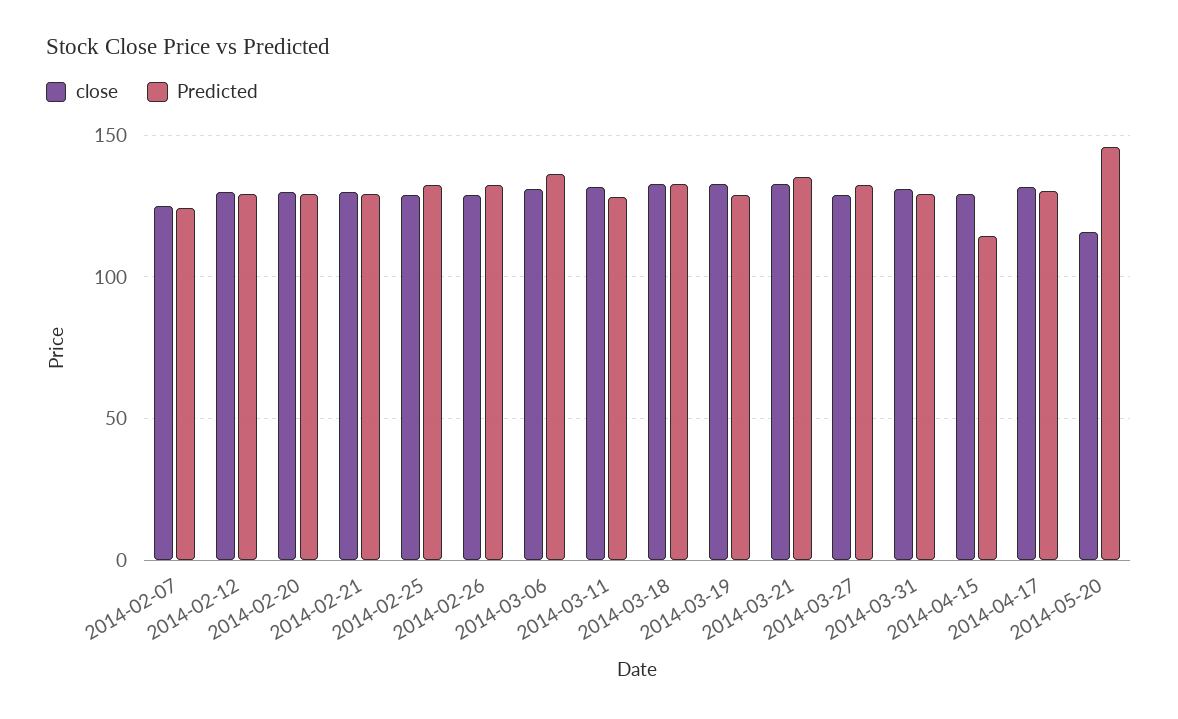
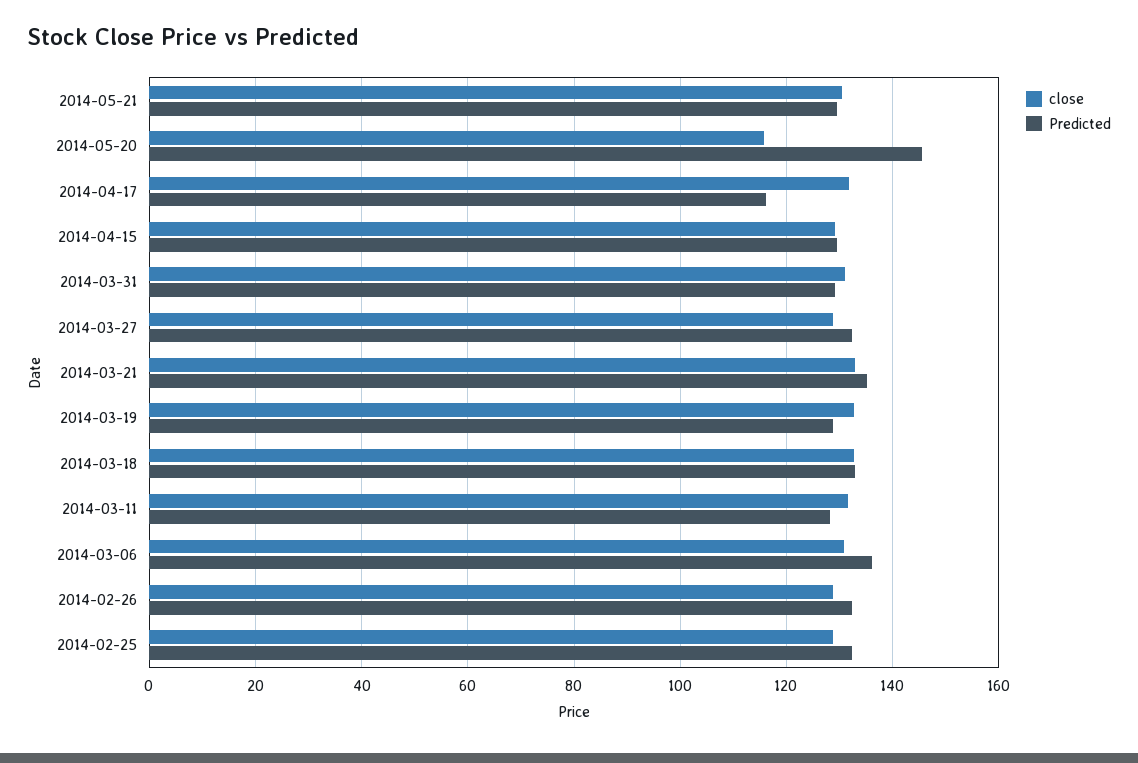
close, 2014-02-07: 125 -> none
Predicted, 2014-02-07: 125 -> none
close, 2014-02-12: 130 -> none
Predicted, 2014-02-12: 130 -> none
close, 2014-02-20: 130 -> none
Predicted, 2014-02-20: 130 -> none
close, 2014-02-21: 130 -> none
Predicted, 2014-02-21: 130 -> none
Predicted, 2014-04-15: 115 -> 130
Predicted, 2014-04-17: 130 -> 116
close, 2014-05-21: none -> 130
Predicted, 2014-05-21: none -> 130

